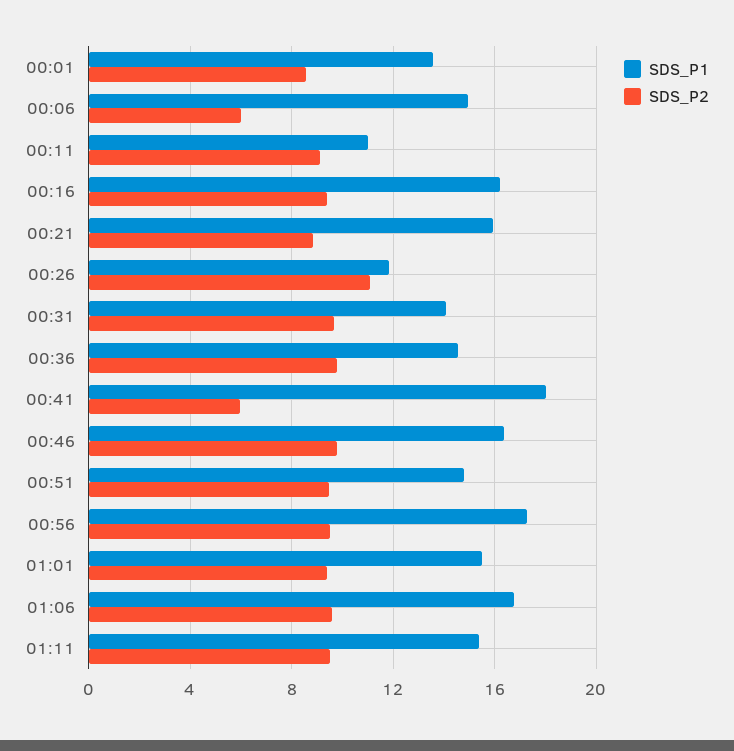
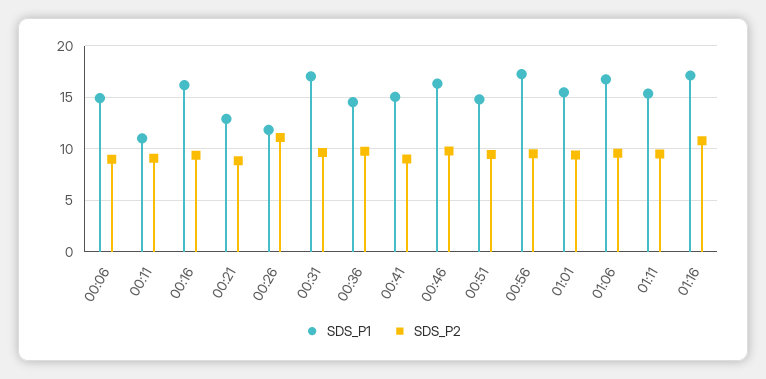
SDS_P1, 00:01: 13.5 -> none
SDS_P2, 00:01: 8.5 -> none
SDS_P2, 00:06: 6 -> 9
SDS_P1, 00:21: 16 -> 13
SDS_P1, 00:31: 14 -> 17
SDS_P1, 00:41: 18 -> 15
SDS_P2, 00:41: 6 -> 9
SDS_P1, 01:16: none -> 17
SDS_P2, 01:16: none -> 11

